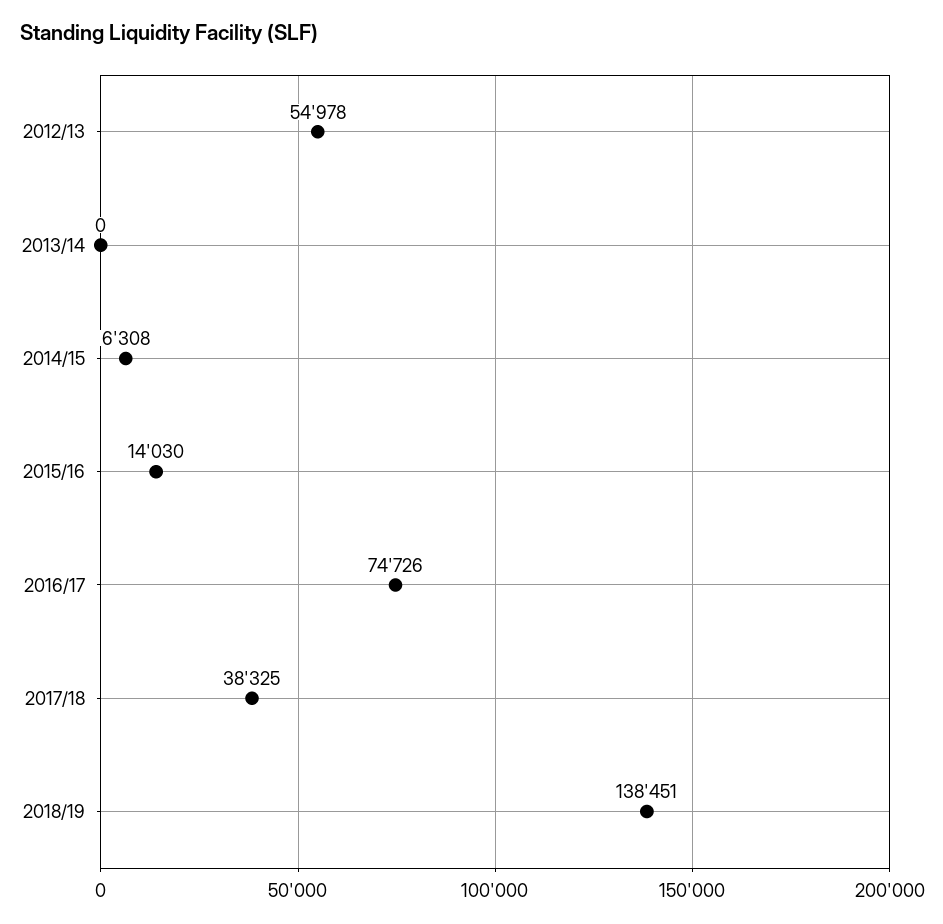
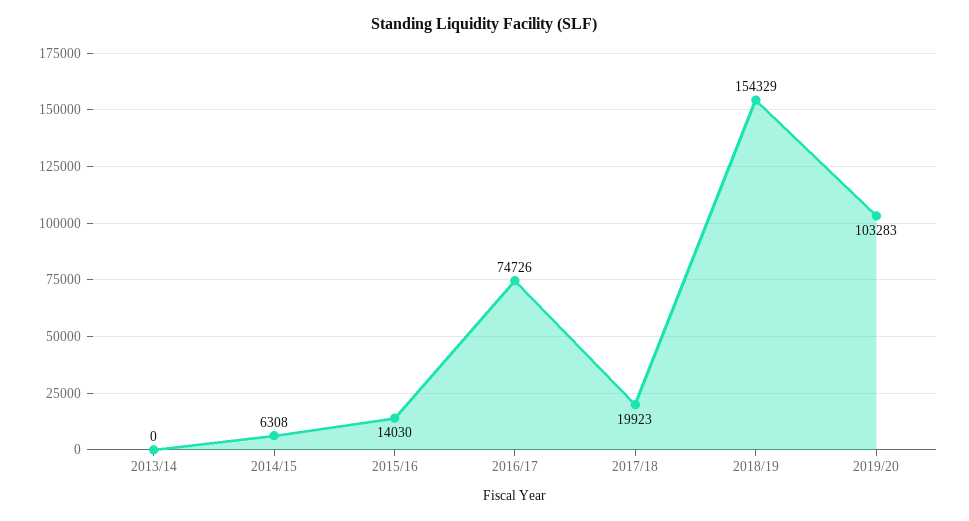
2012/13: 54978 -> none
2017/18: 38325 -> 19923
2018/19: 138451 -> 154329
2019/20: none -> 103283

